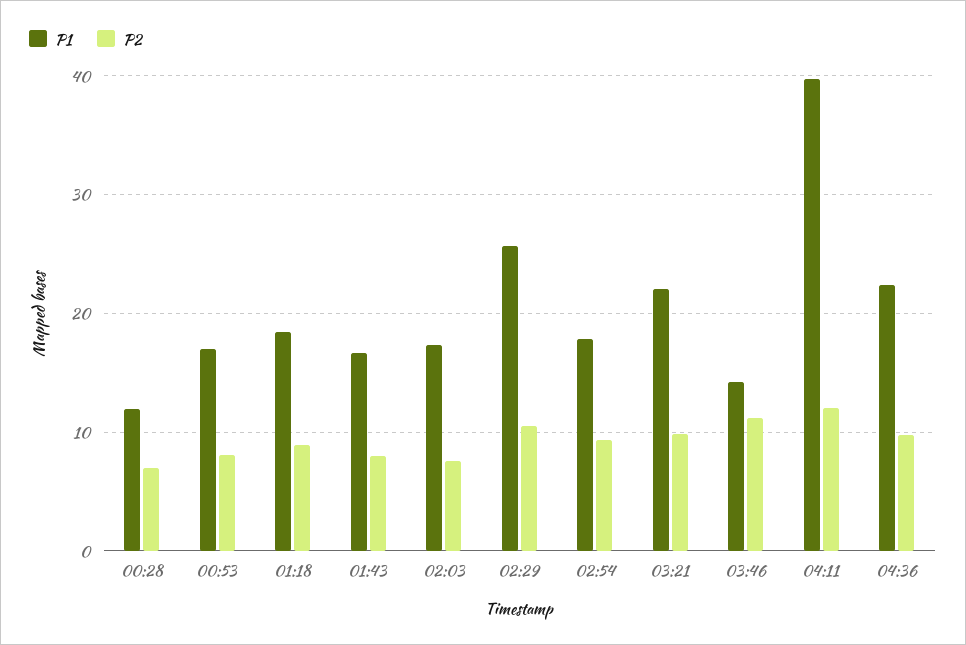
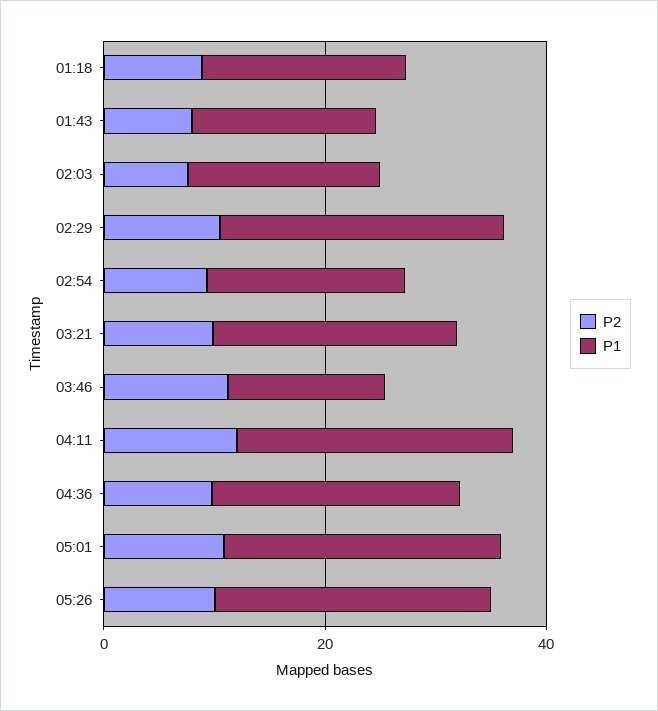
P1, 00:28: 12 -> none
P2, 00:28: 7 -> none
P1, 00:53: 17 -> none
P2, 00:53: 8 -> none
P1, 04:11: 40 -> 25
P2, 05:01: none -> 10
P1, 05:01: none -> 25
P2, 05:26: none -> 10
P1, 05:26: none -> 25

